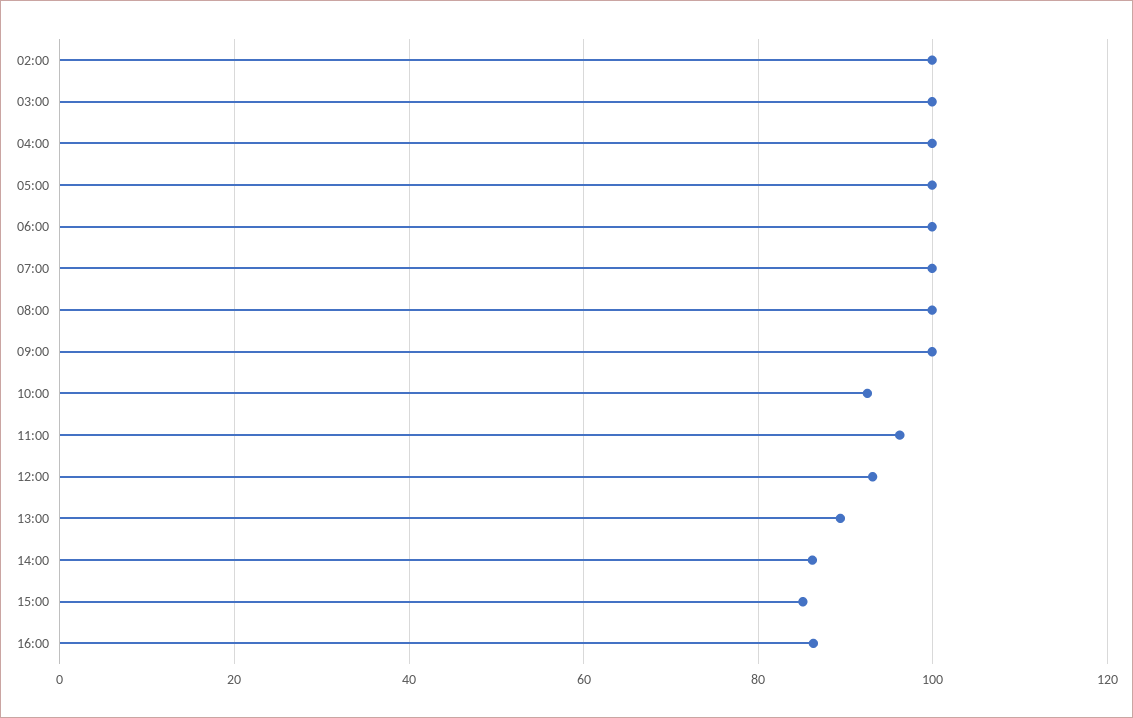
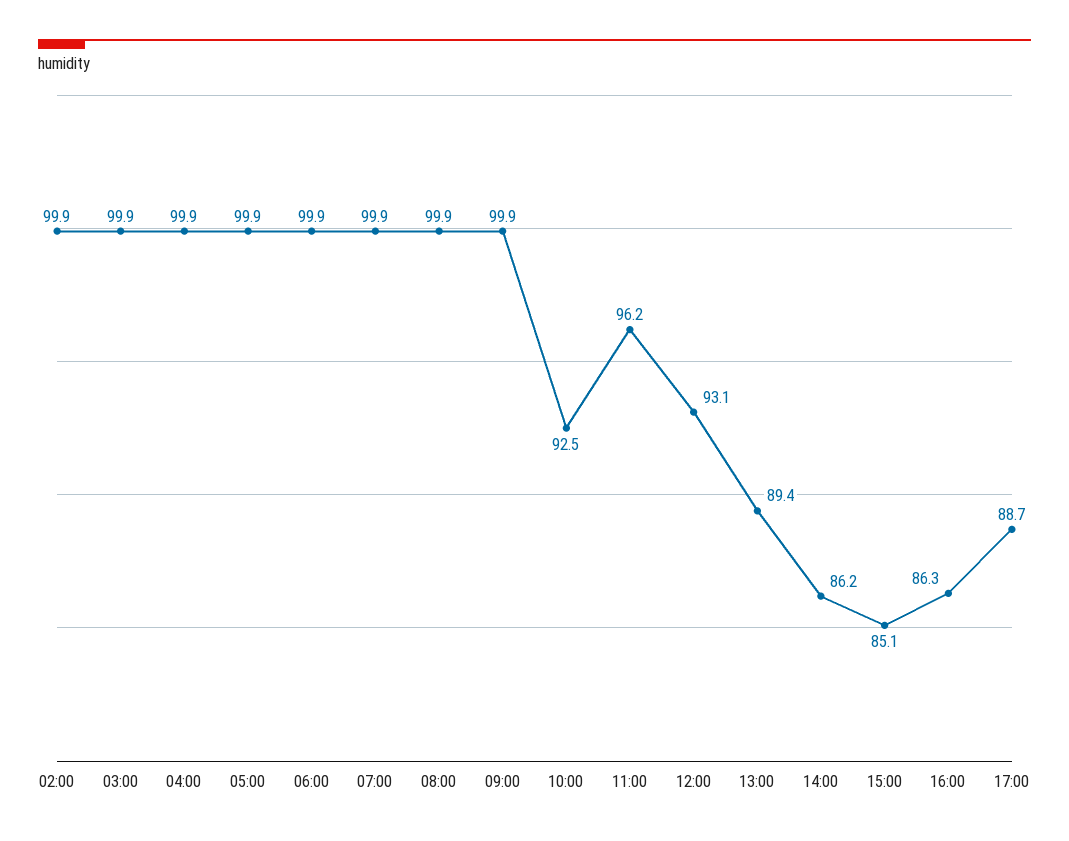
17:00: none -> 88.7

